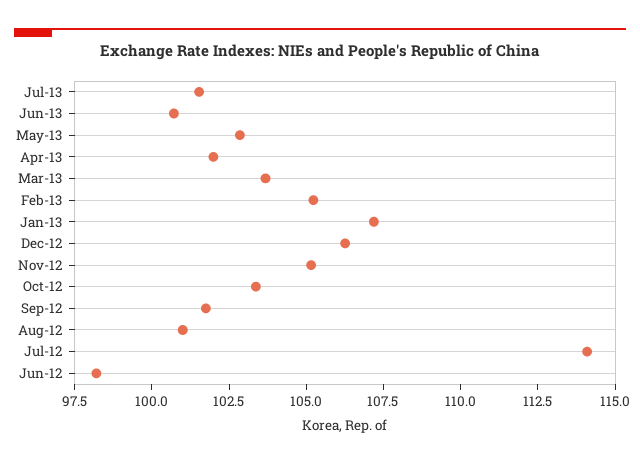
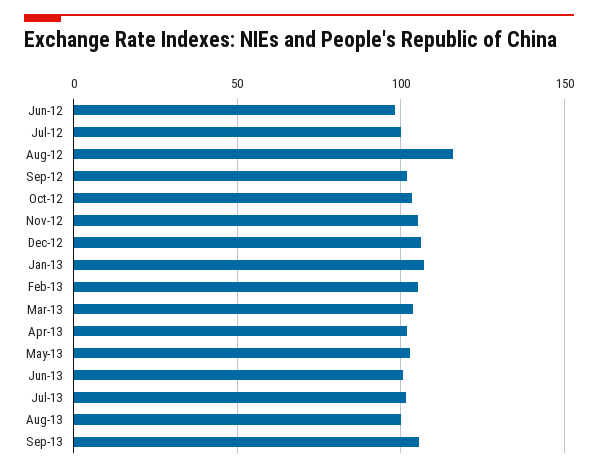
Aug-12: 101 -> 115
Jul-12: 114 -> 100
Aug-13: none -> 100
Sep-13: none -> 105

